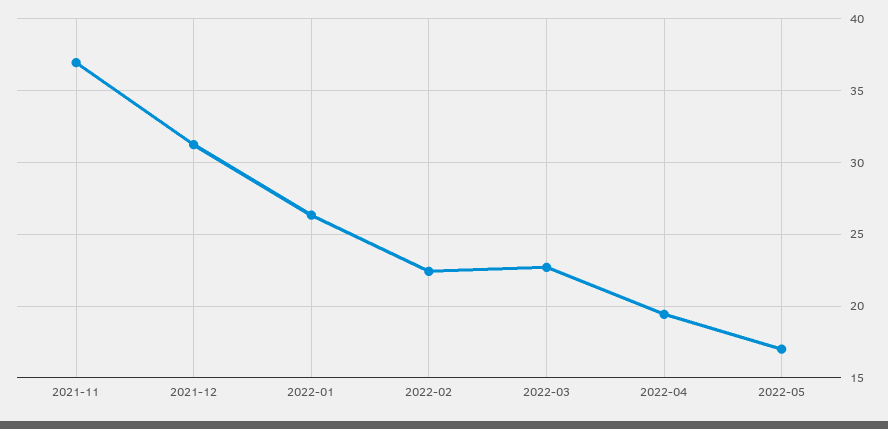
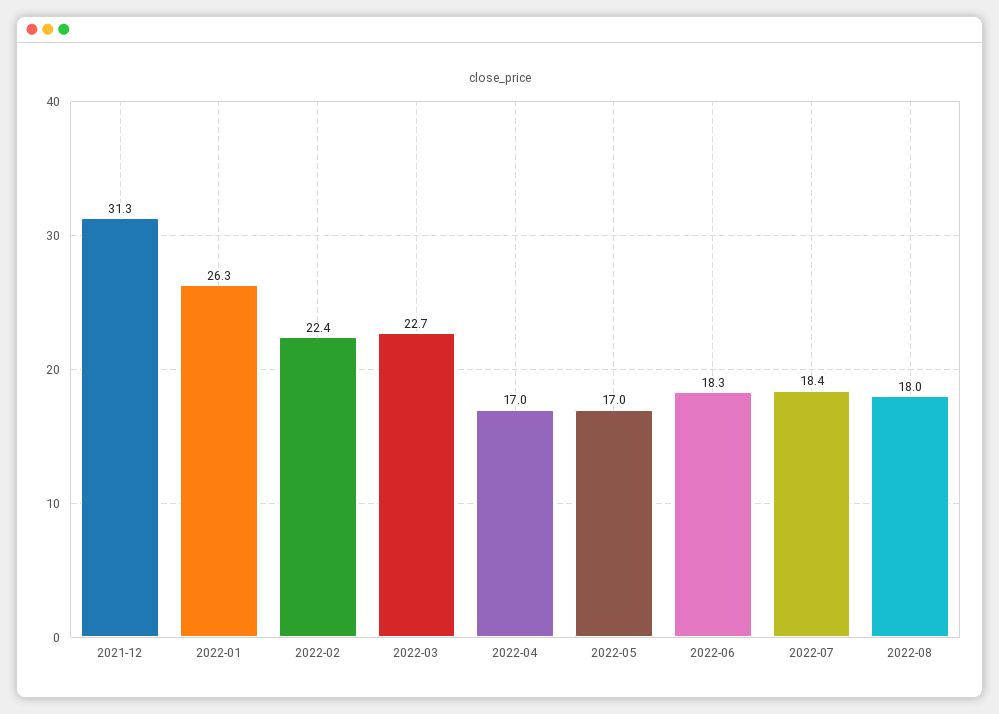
2021-11: 37 -> none
2022-04: 19.5 -> 17
2022-06: none -> 18.3
2022-07: none -> 18.4
2022-08: none -> 18

